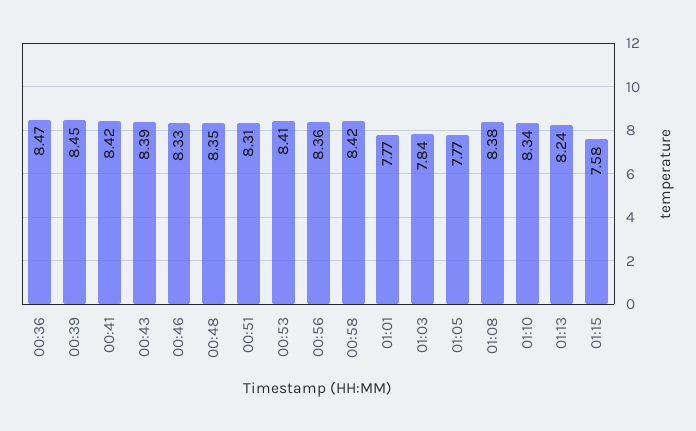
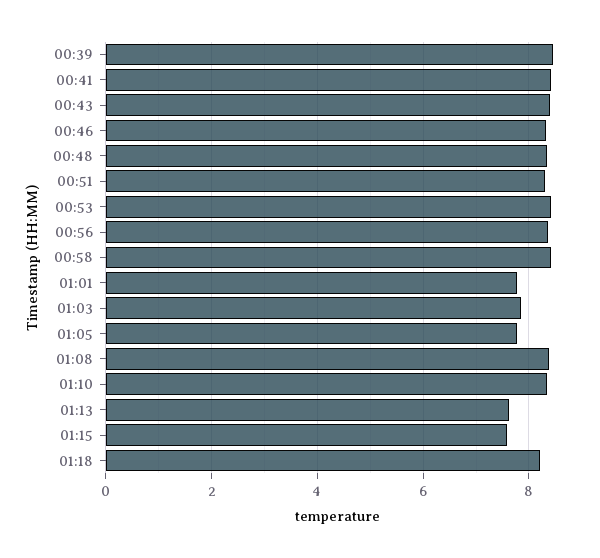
00:36: 8.47 -> none
01:13: 8.24 -> 7.6
01:18: none -> 8.2

